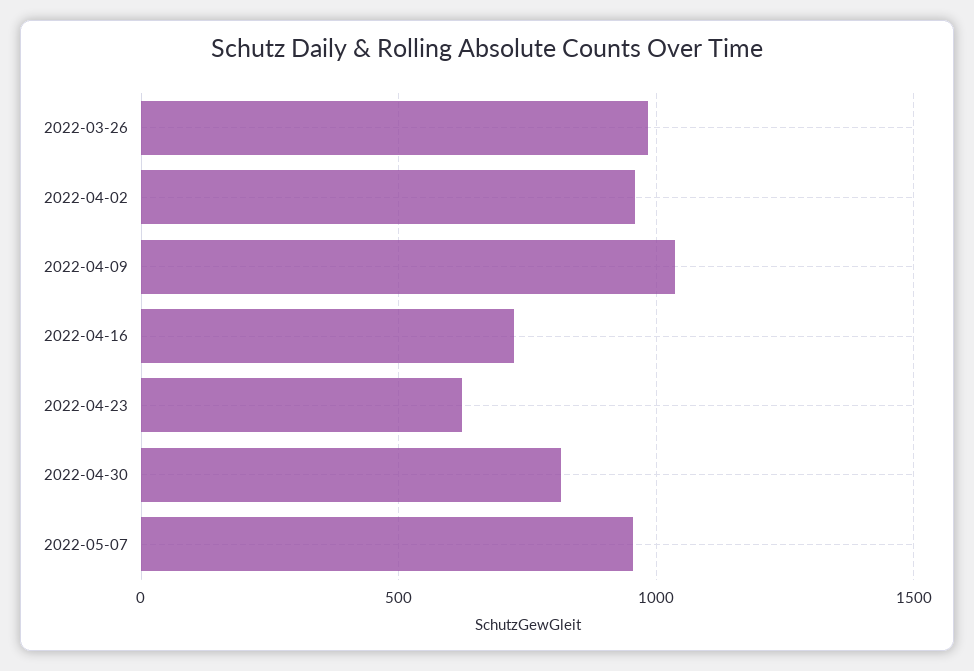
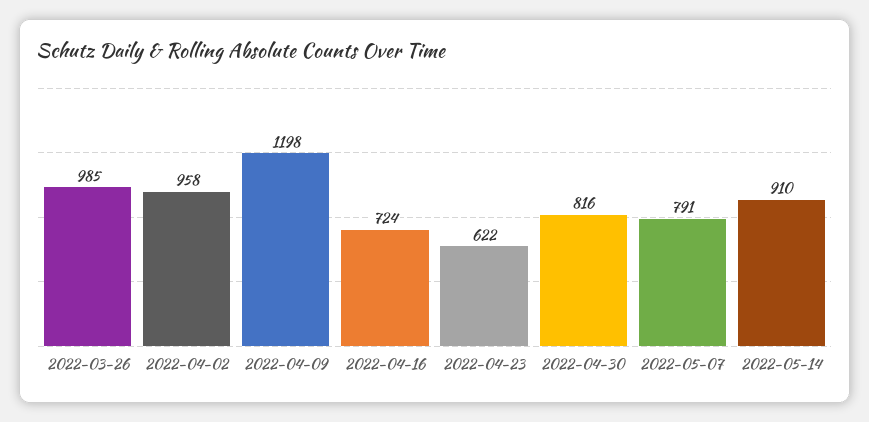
2022-04-09: 1050 -> 1198
2022-05-07: 950 -> 791
2022-05-14: none -> 910

